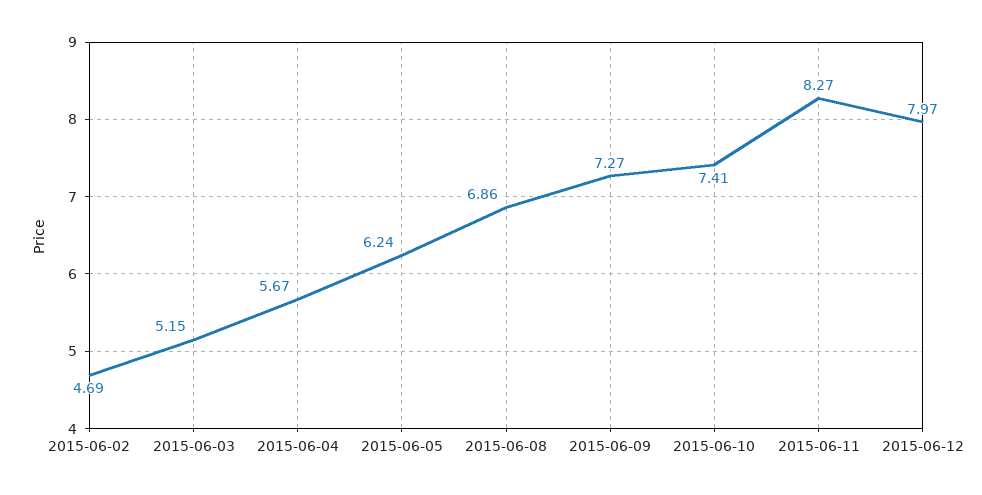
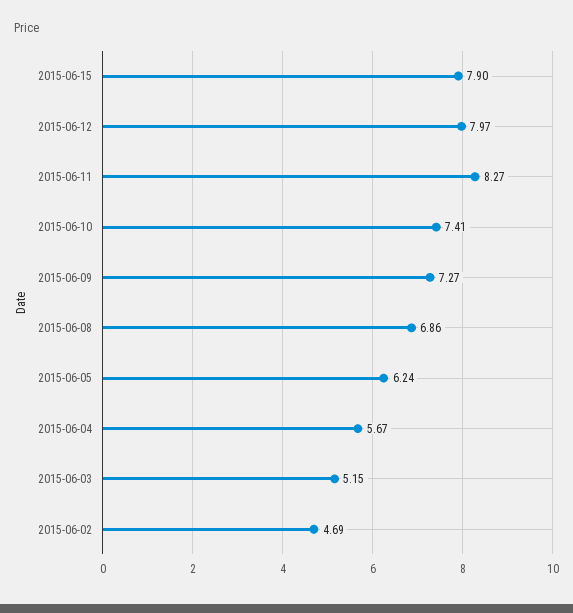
2015-06-15: none -> 7.9

